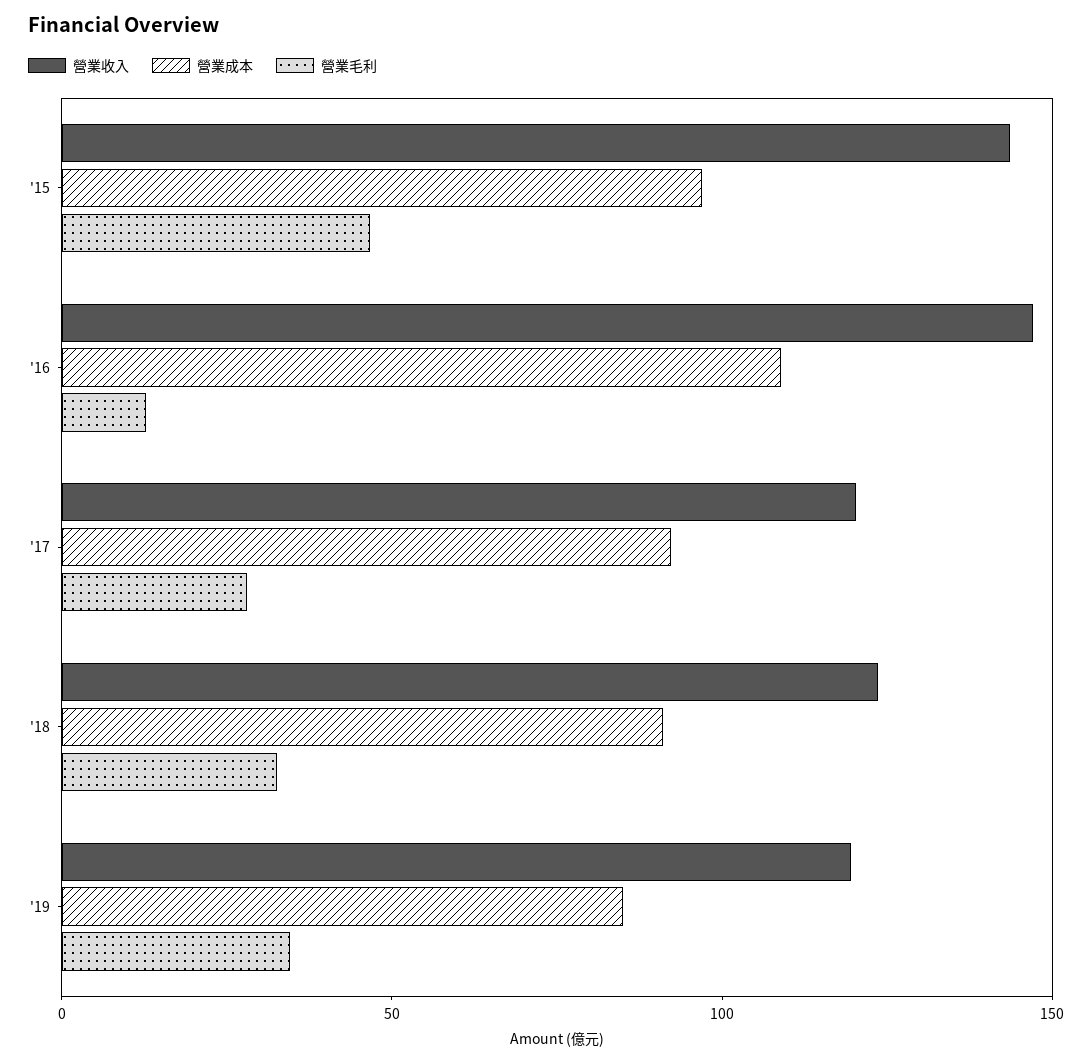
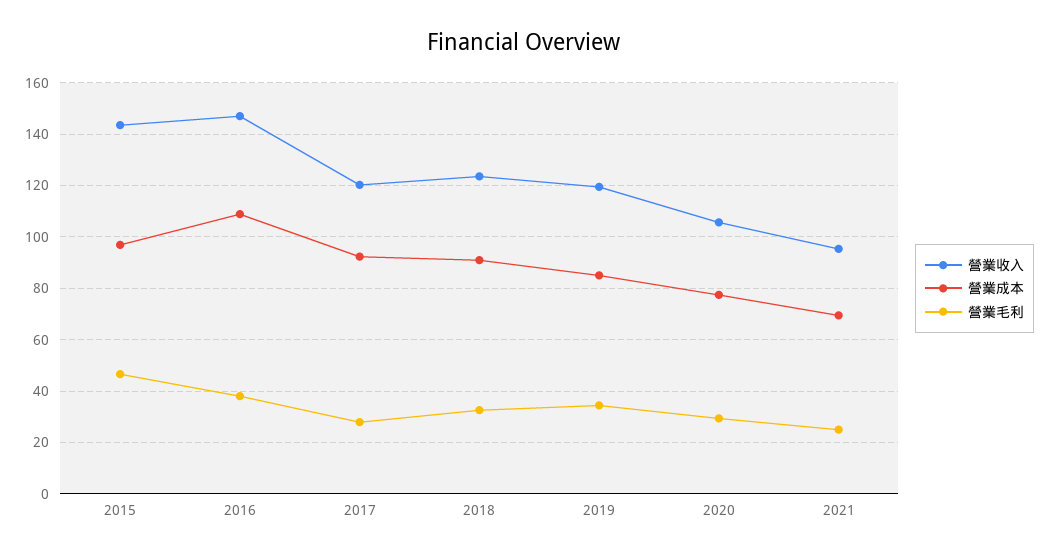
營業毛利, '16: 10 -> 37.5
營業收入, 2020: none -> 105
營業成本, 2020: none -> 77.5
營業毛利, 2020: none -> 30
營業收入, 2021: none -> 95
營業成本, 2021: none -> 70
營業毛利, 2021: none -> 25

